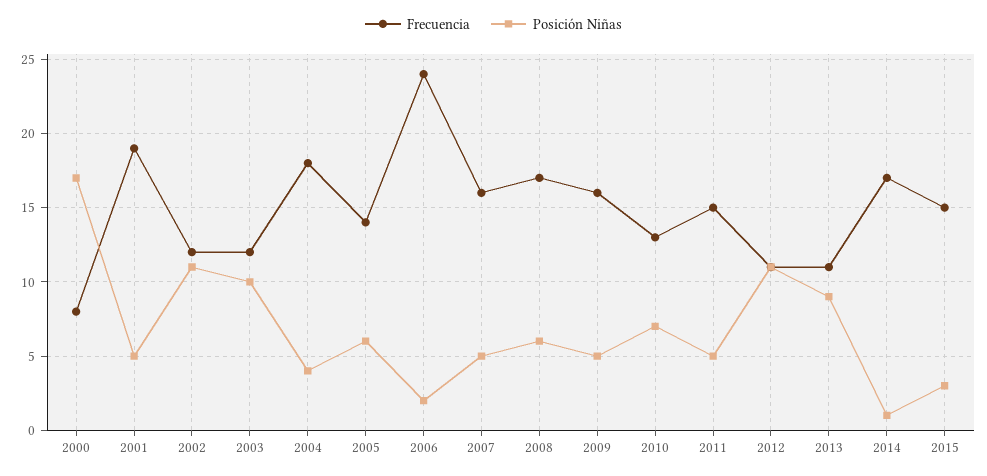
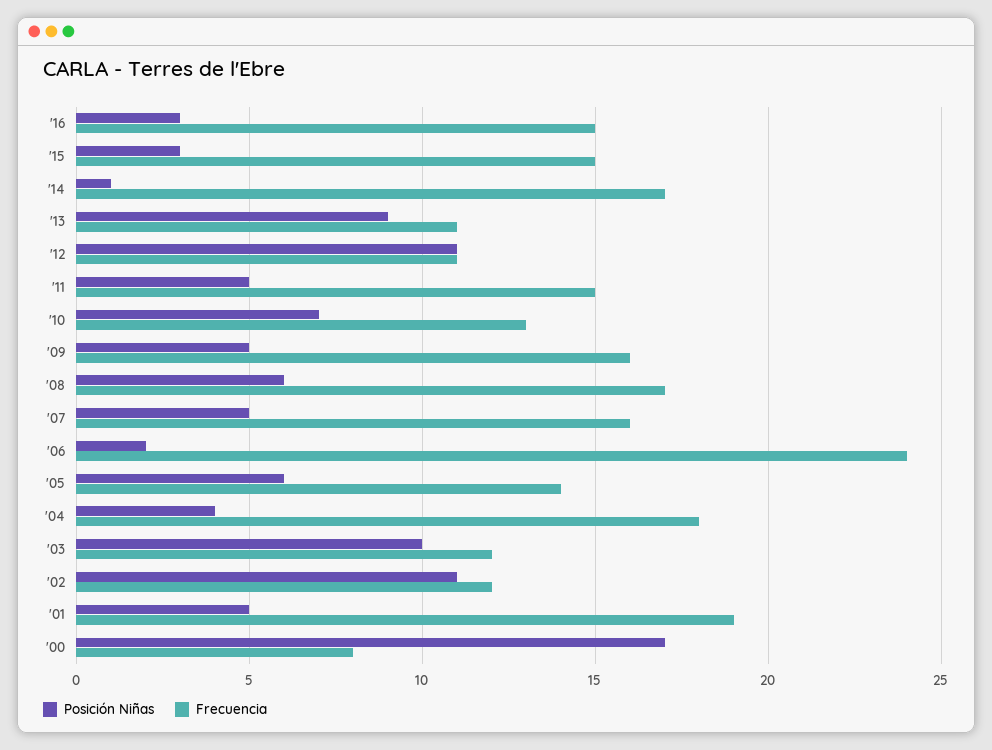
Posición Niñas, '16: none -> 3
Frecuencia, '16: none -> 15

